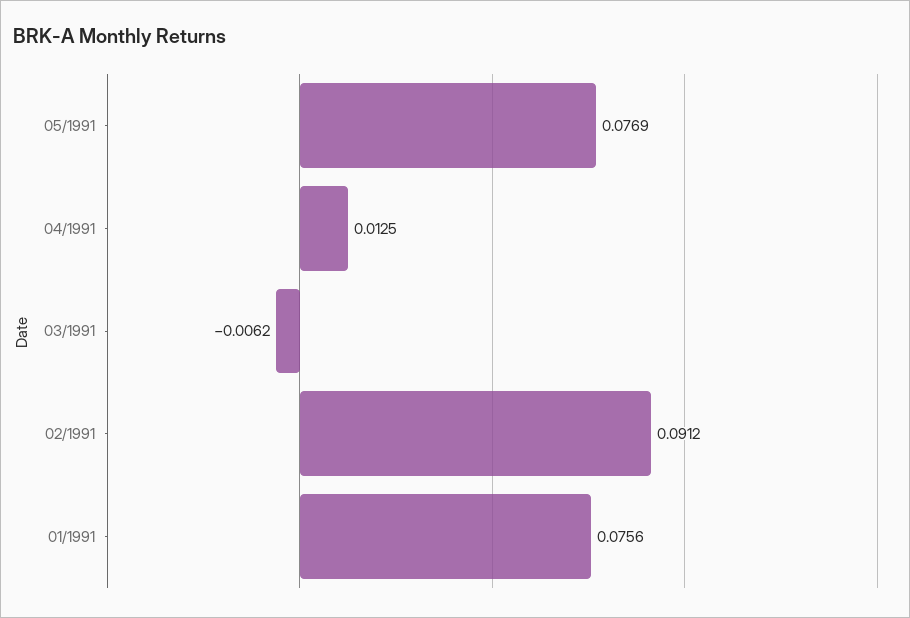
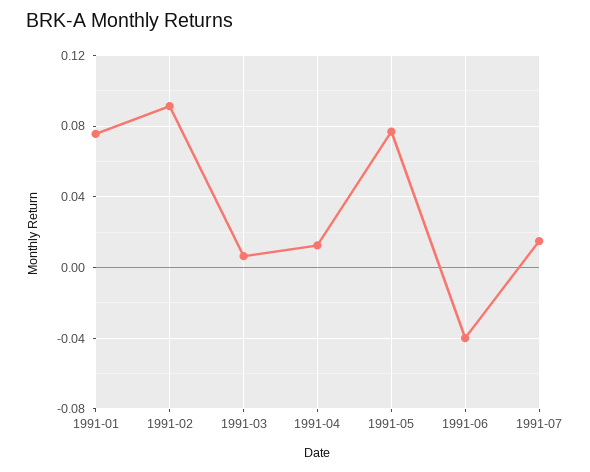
03/1991: -0.0062 -> 0.005
1991-06: none -> -0.04
1991-07: none -> 0.015

